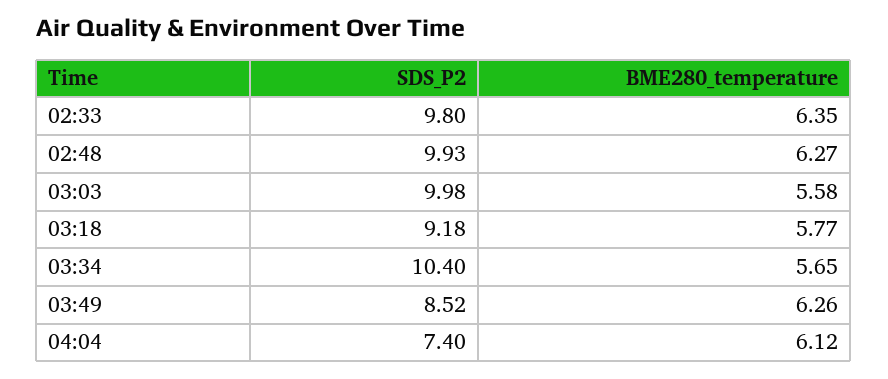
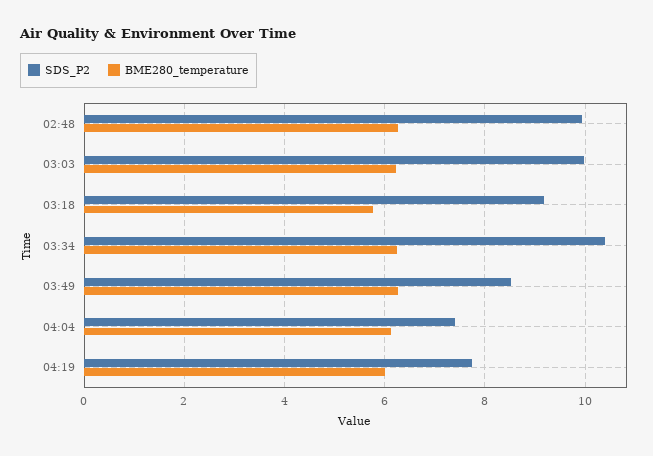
SDS_P2, 02:33: 9.8 -> none
BME280_temperature, 02:33: 6.35 -> none
BME280_temperature, 03:03: 5.58 -> 6.2
BME280_temperature, 03:34: 5.65 -> 6.2
SDS_P2, 04:19: none -> 7.8
BME280_temperature, 04:19: none -> 6

